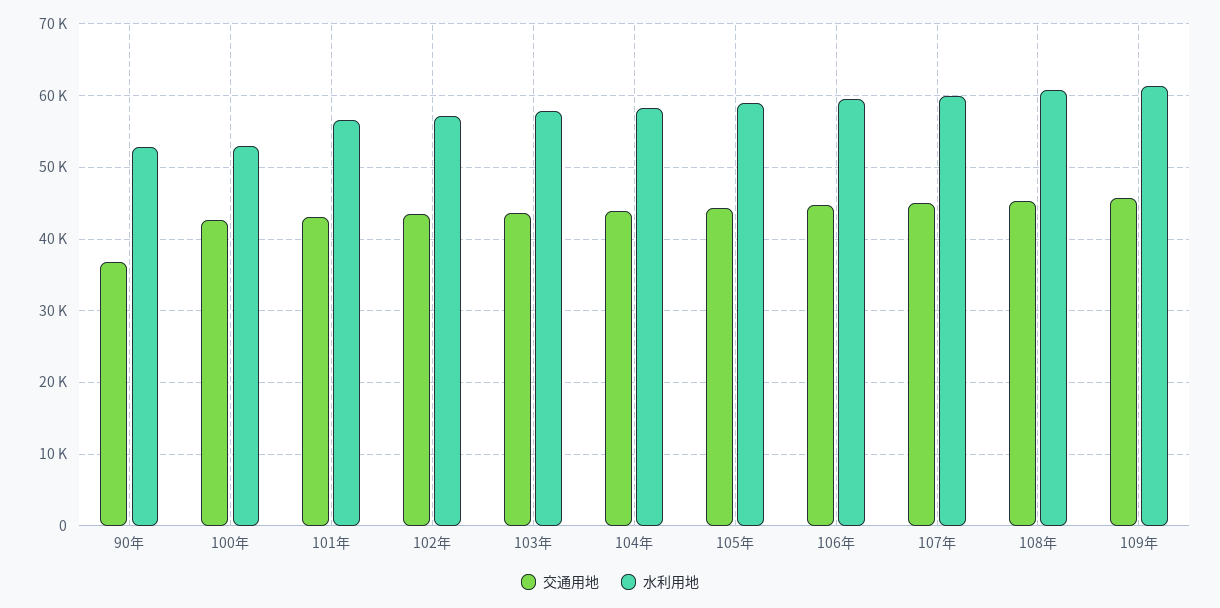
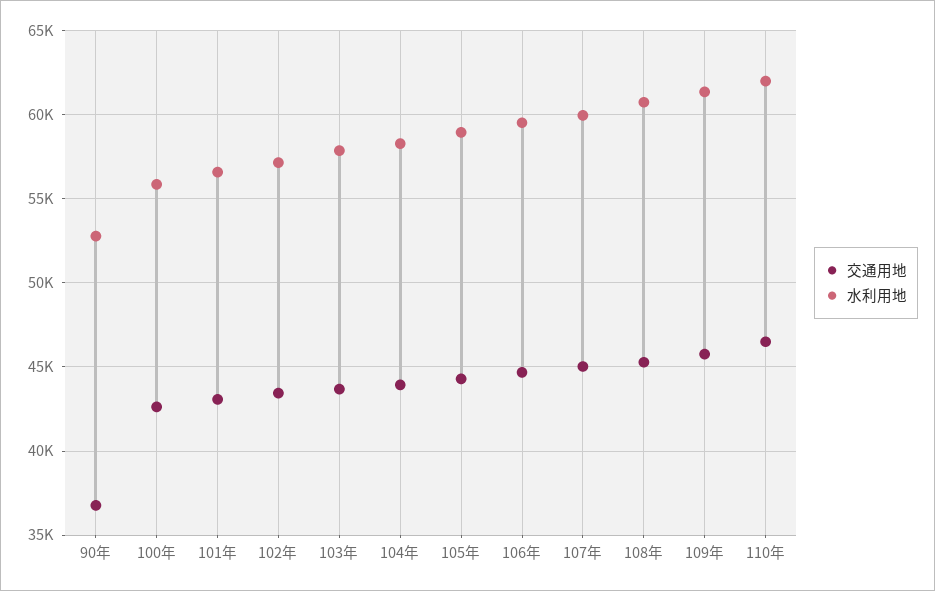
水利用地, 100年: 53000 -> 56000
交通用地, 110年: none -> 46500
水利用地, 110年: none -> 62000

